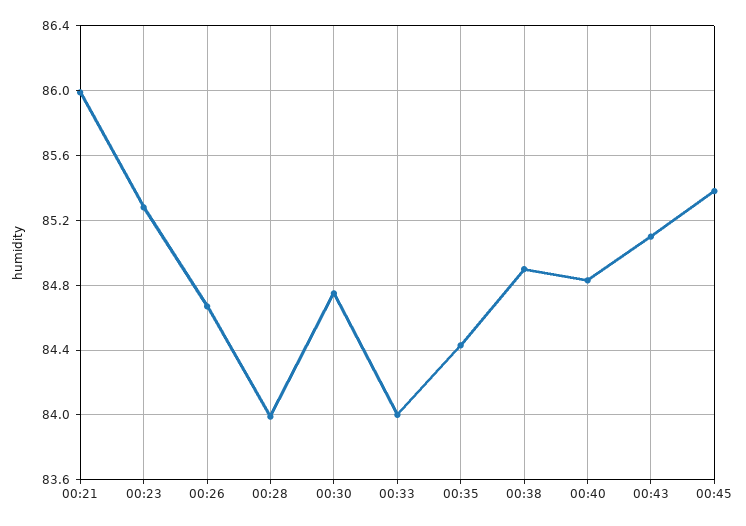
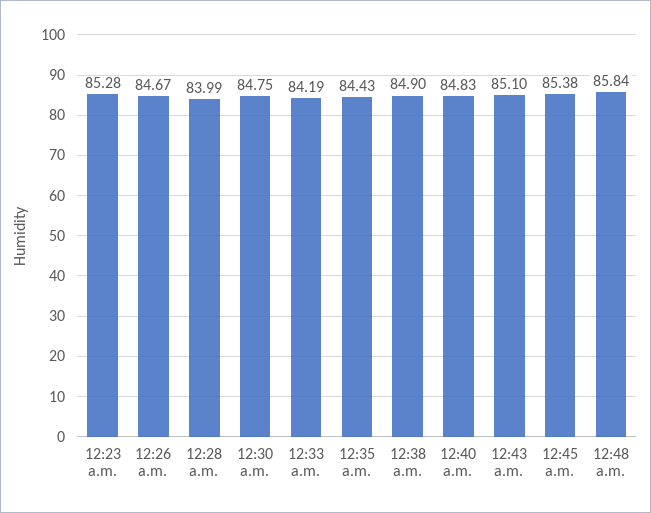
00:21: 86 -> none
00:33: 84 -> 84.19
12:48 a.m.: none -> 85.84

